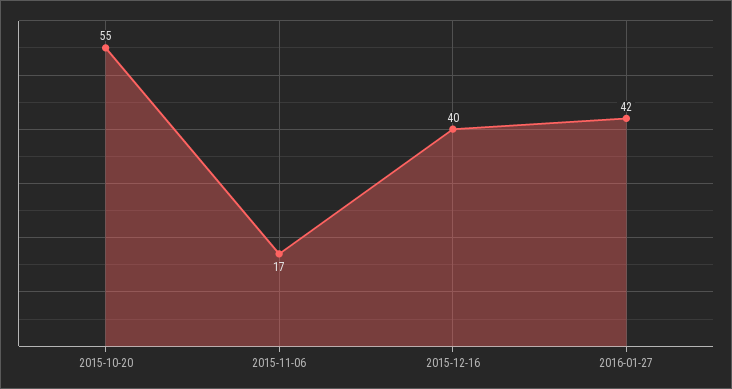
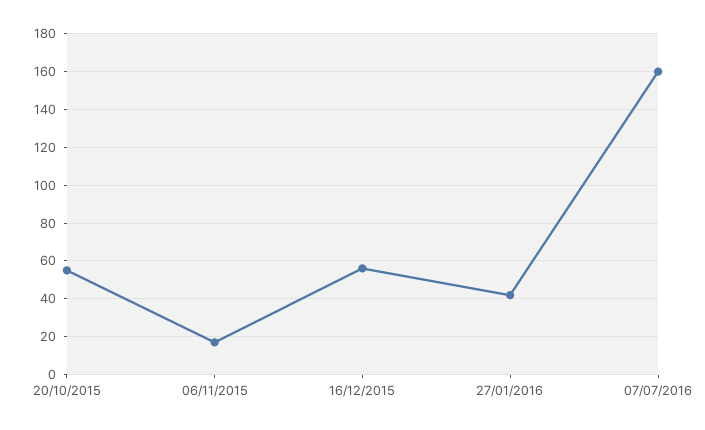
2015-12-16: 40 -> 55
07/07/2016: none -> 160

